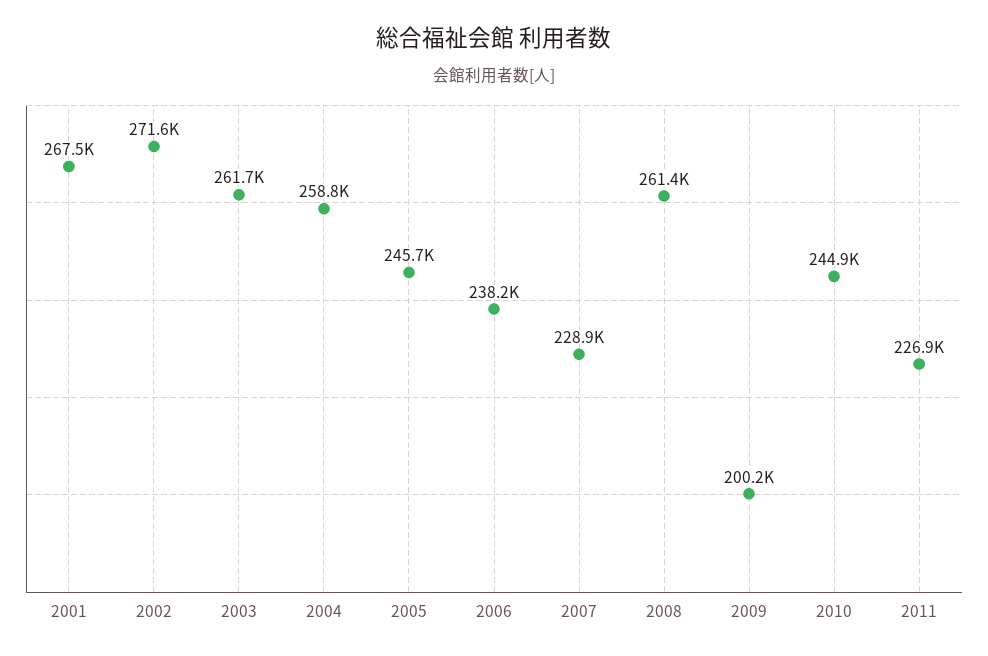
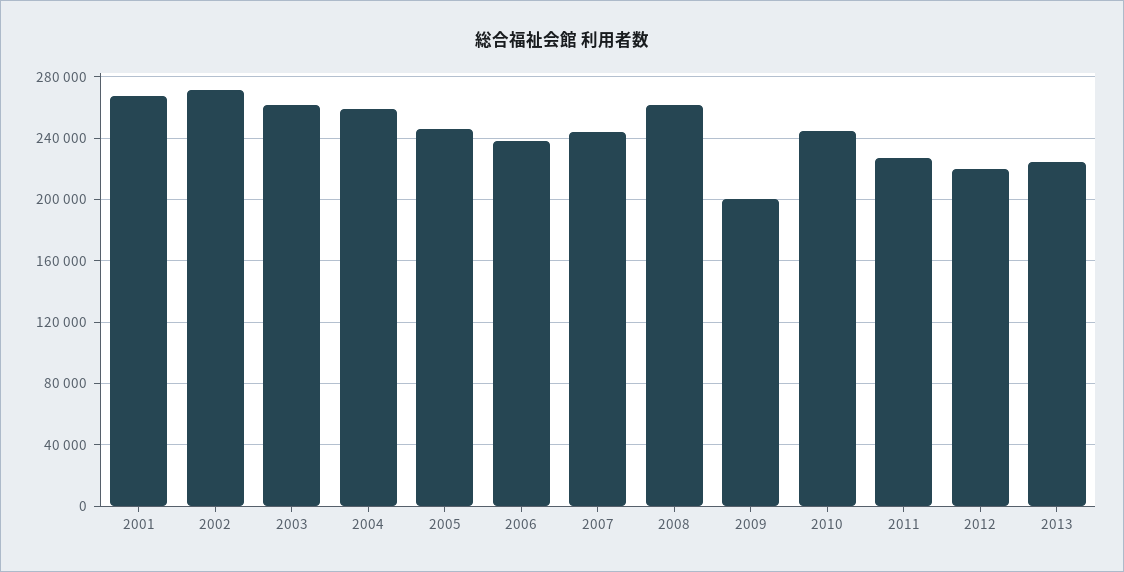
2007: 228900 -> 245000
2012: none -> 220000
2013: none -> 225000

